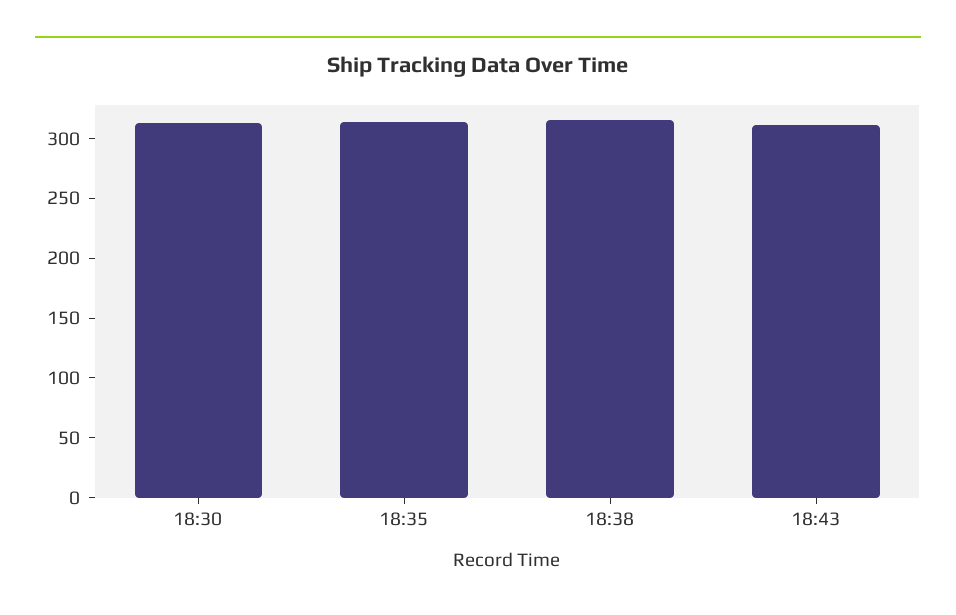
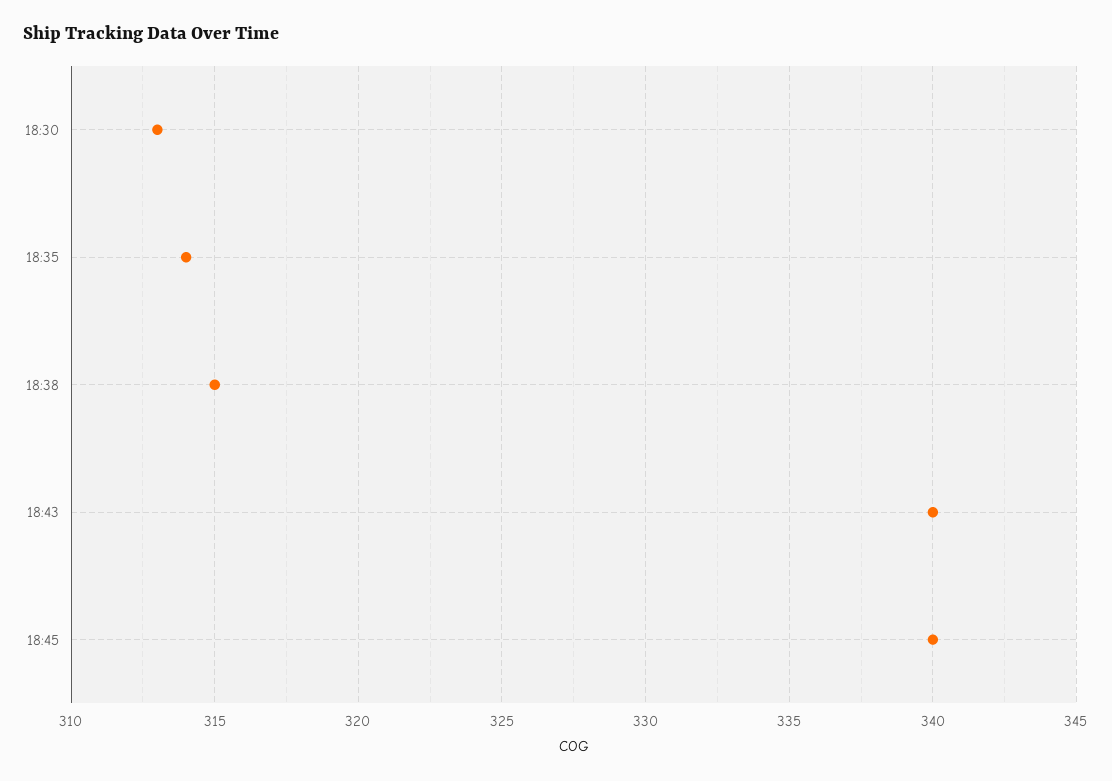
18:43: 310 -> 340
18:45: none -> 340

